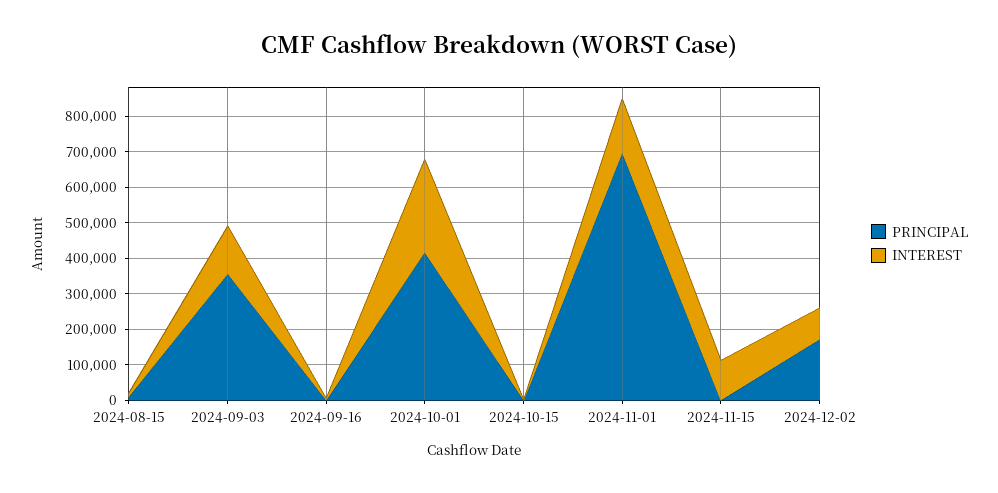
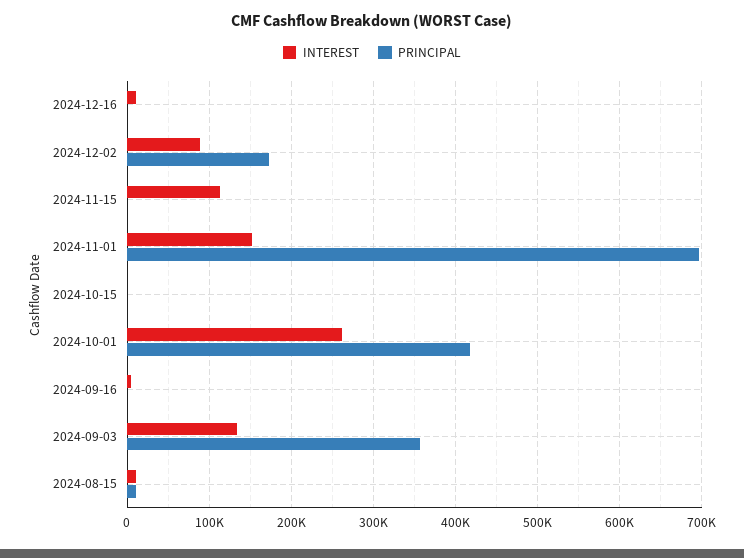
INTEREST, 2024-12-16: none -> 10000
PRINCIPAL, 2024-12-16: none -> 0

